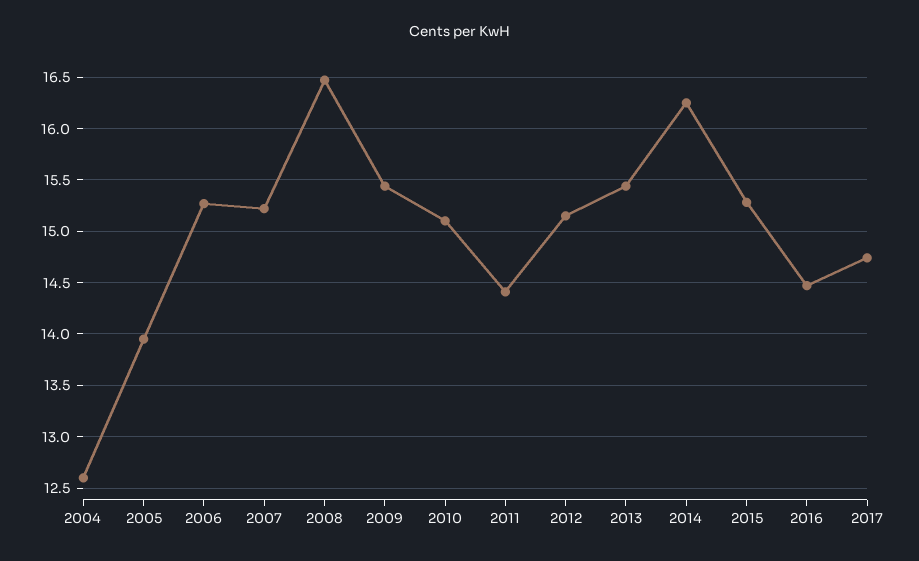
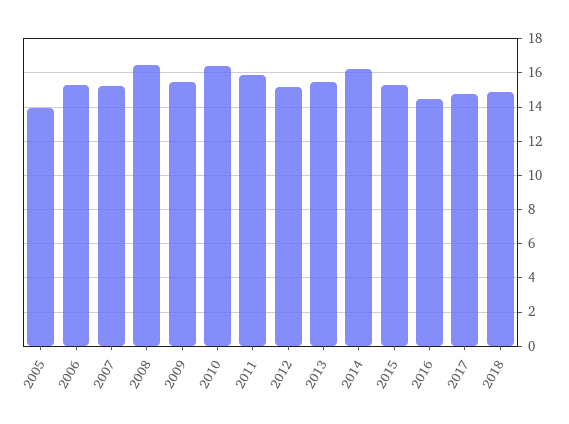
2004: 12.6 -> none
2010: 15.1 -> 16.5
2011: 14.4 -> 16
2018: none -> 15

